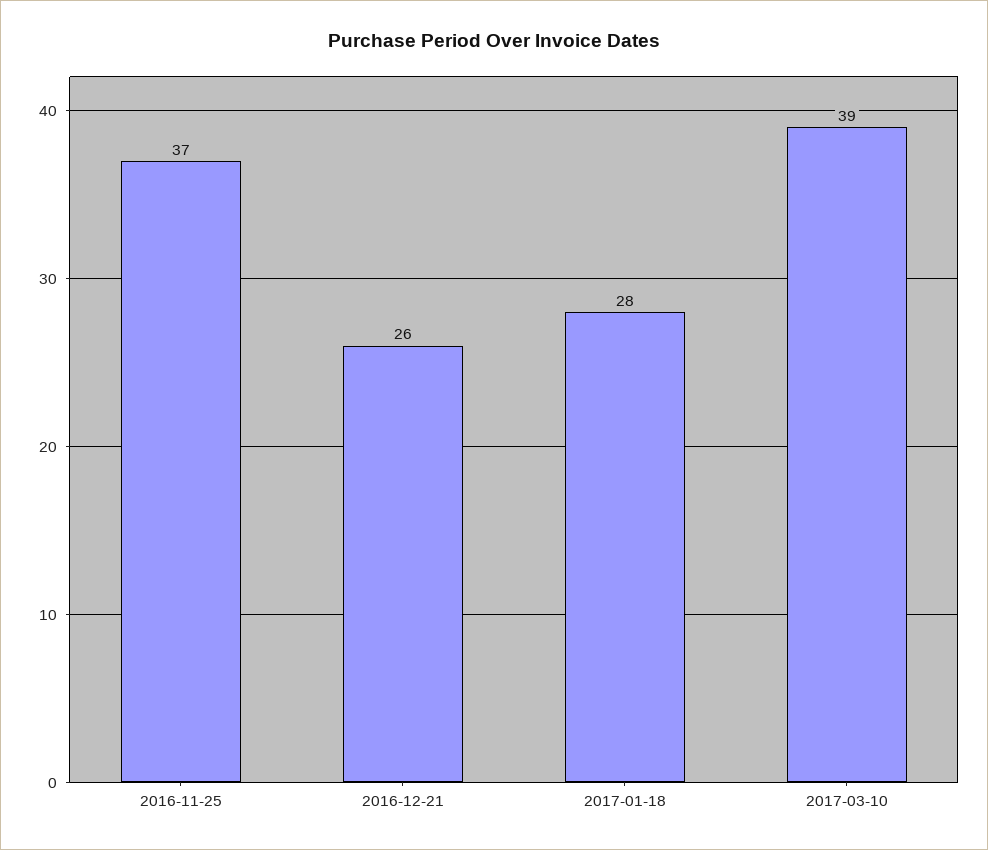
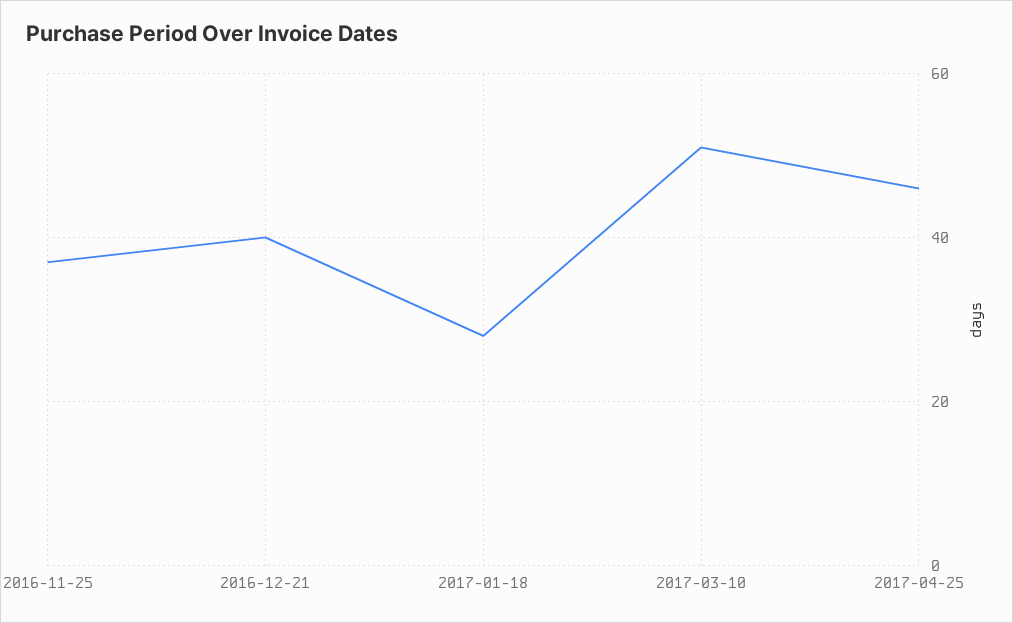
2016-12-21: 26 -> 40
2017-03-10: 39 -> 50
2017-04-25: none -> 45

